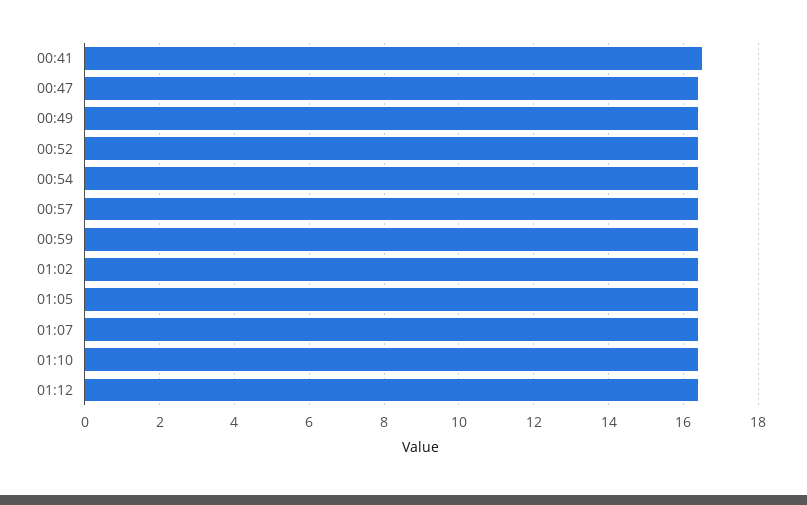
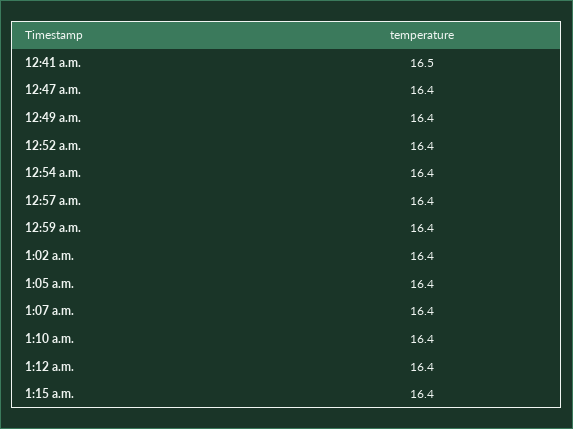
1:15 a.m.: none -> 16.4

